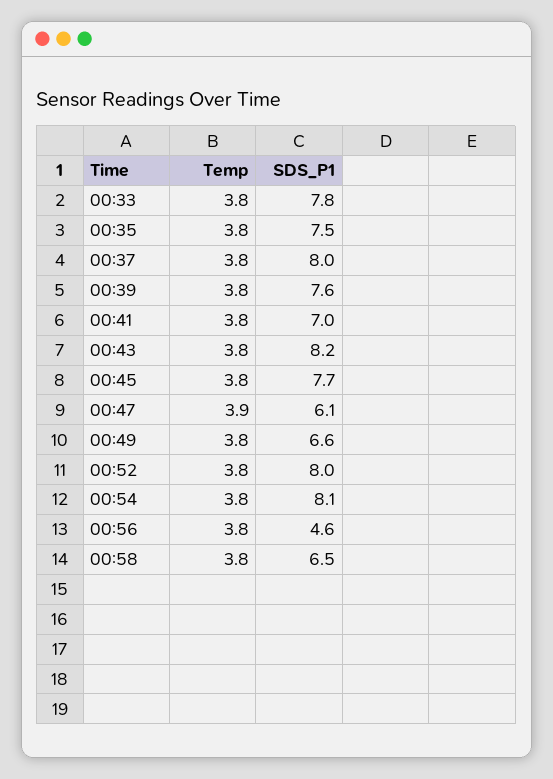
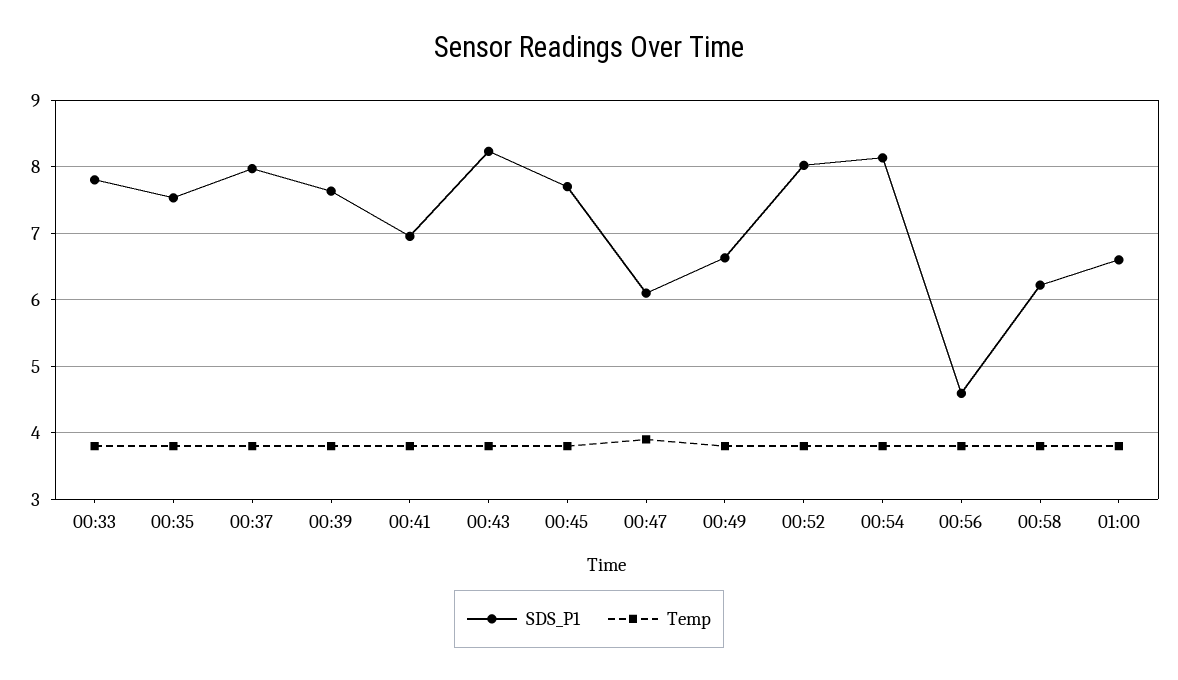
SDS_P1, 00:58: 6.5 -> 6.2
SDS_P1, 01:00: none -> 6.6
Temp, 01:00: none -> 3.8

